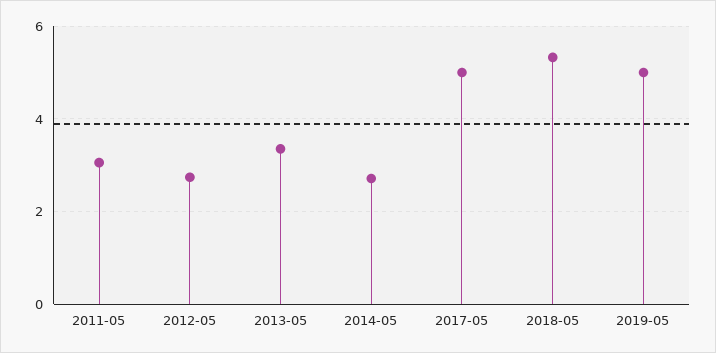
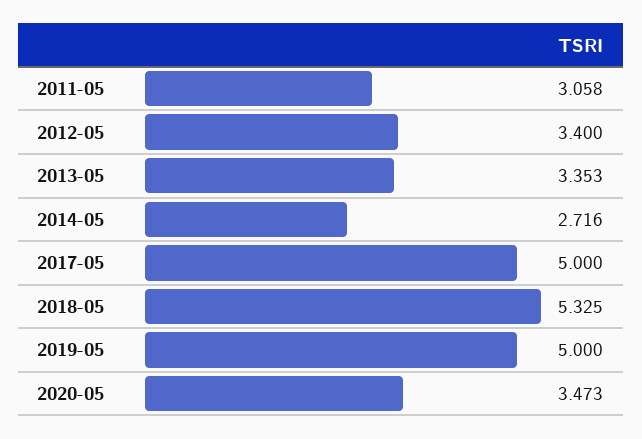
2012-05: 2.8 -> 3.4
2020-05: none -> 3.473

